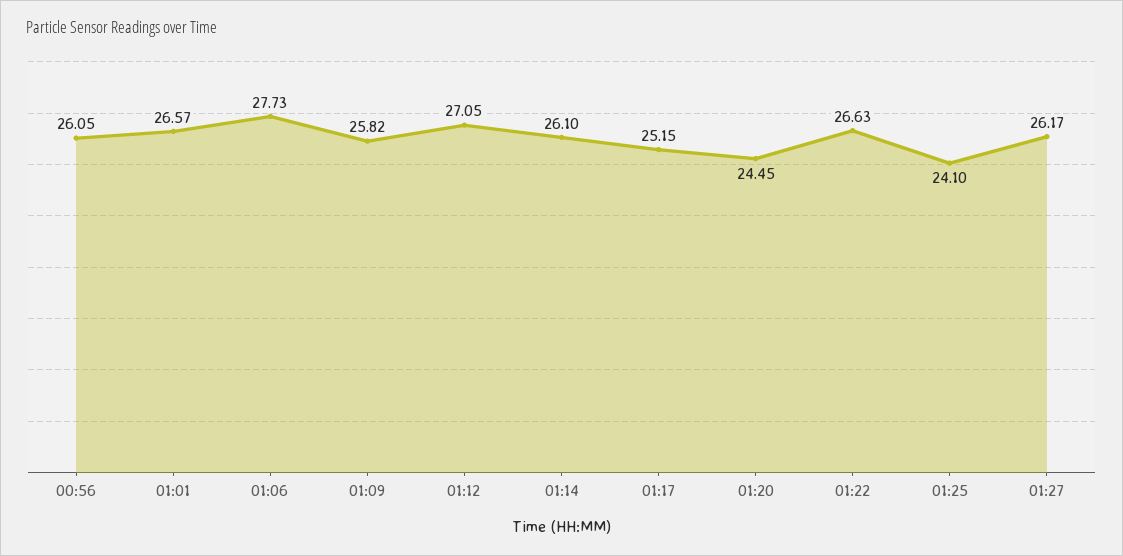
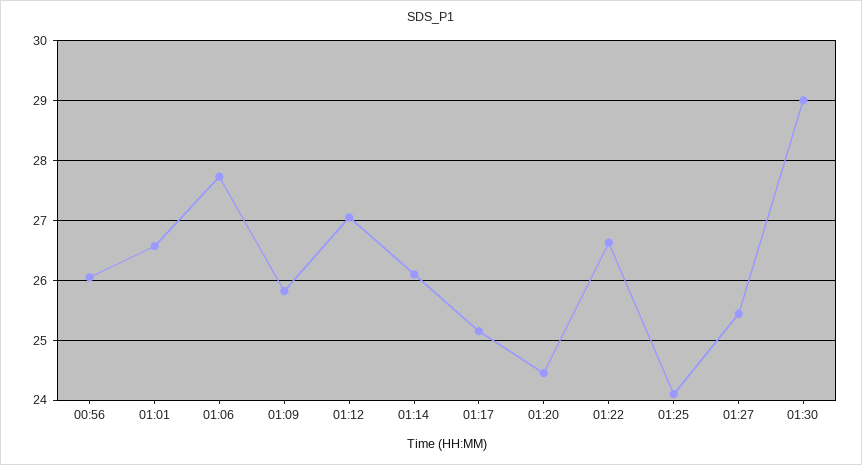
01:27: 26.17 -> 25.4
01:30: none -> 29

